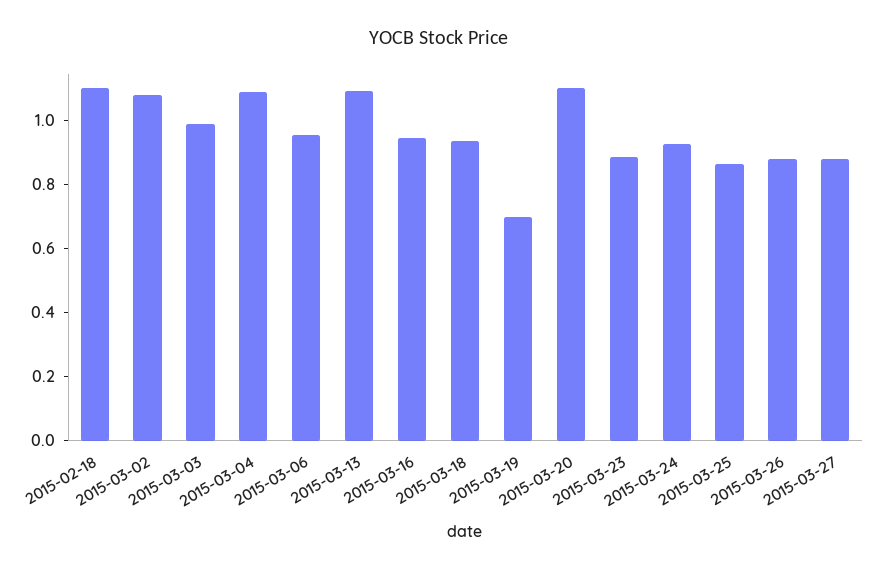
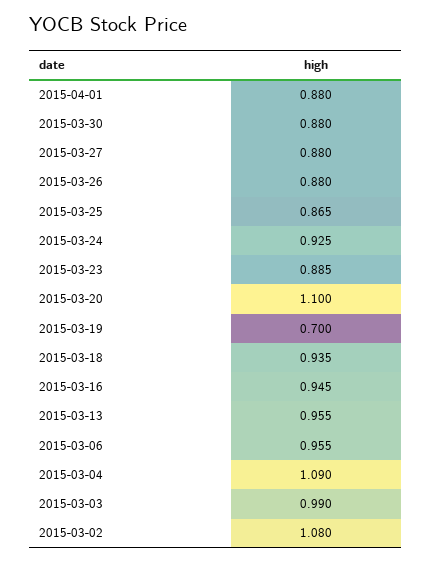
2015-02-18: 1.1 -> none
2015-03-13: 1.1 -> 0.955
2015-04-01: none -> 0.88
2015-03-30: none -> 0.88

